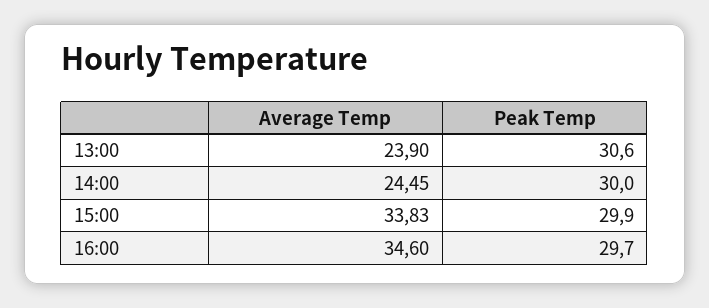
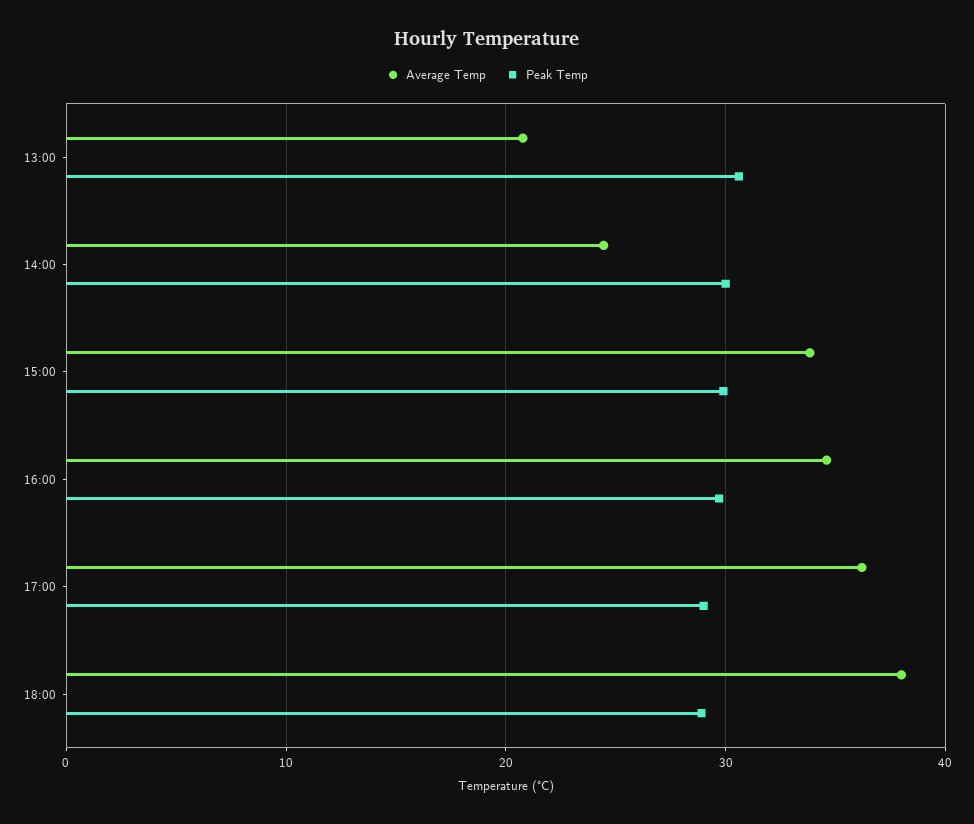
Average Temp, 13:00: 23.9 -> 21
Average Temp, 17:00: none -> 36
Peak Temp, 17:00: none -> 29
Average Temp, 18:00: none -> 38
Peak Temp, 18:00: none -> 29

